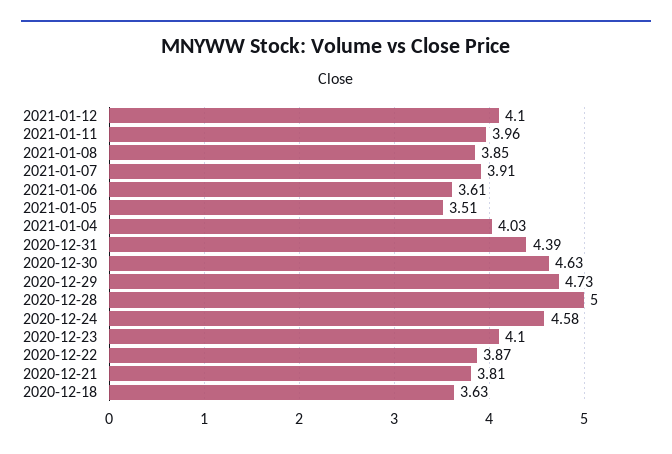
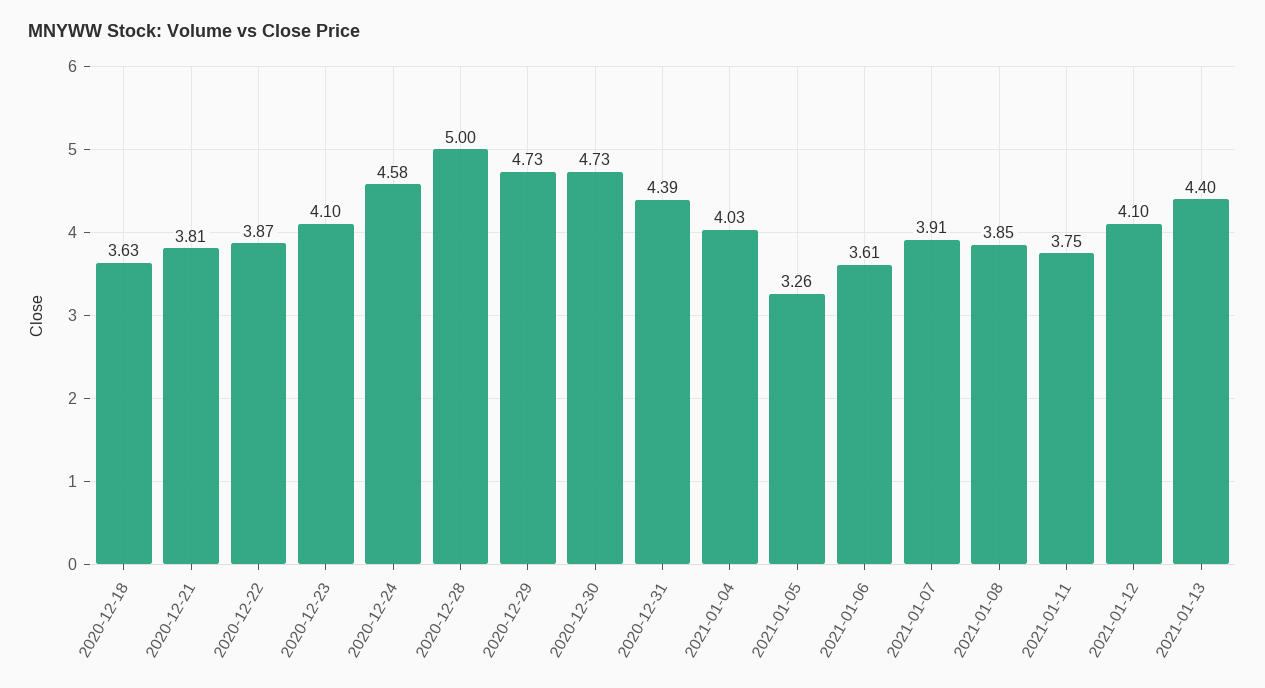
2021-01-11: 3.96 -> 3.75
2021-01-05: 3.51 -> 3.26
2020-12-30: 4.63 -> 4.73
2021-01-13: none -> 4.4

